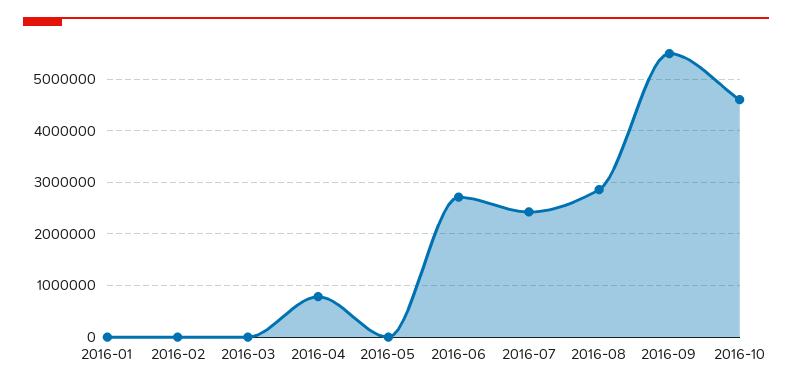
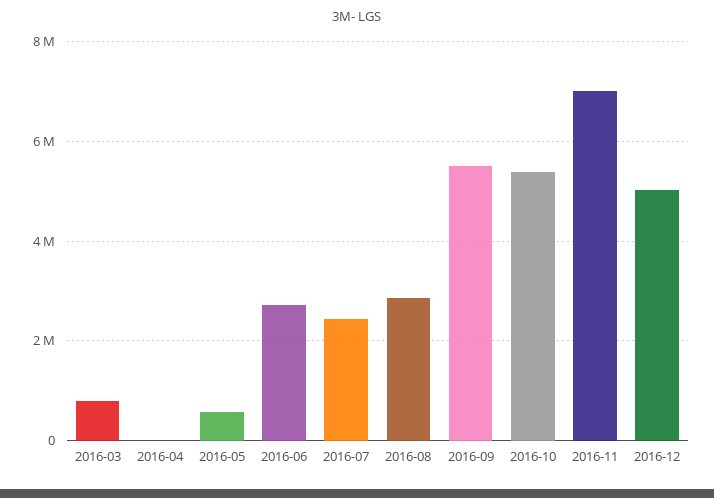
2016-01: 0 -> none
2016-02: 0 -> none
2016-03: 0 -> 800000
2016-04: 800000 -> 0
2016-05: 0 -> 600000
2016-10: 4600000 -> 5400000
2016-11: none -> 7000000
2016-12: none -> 5000000

